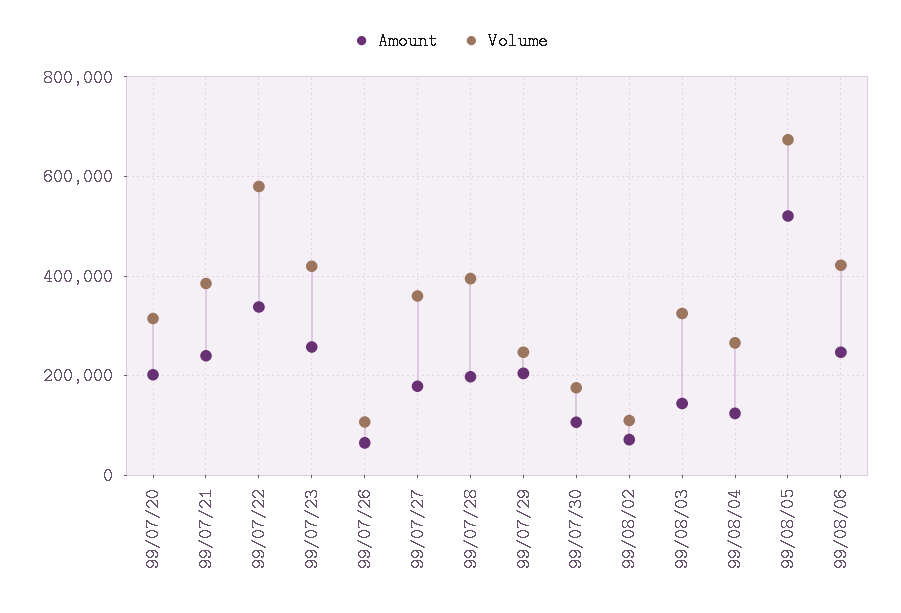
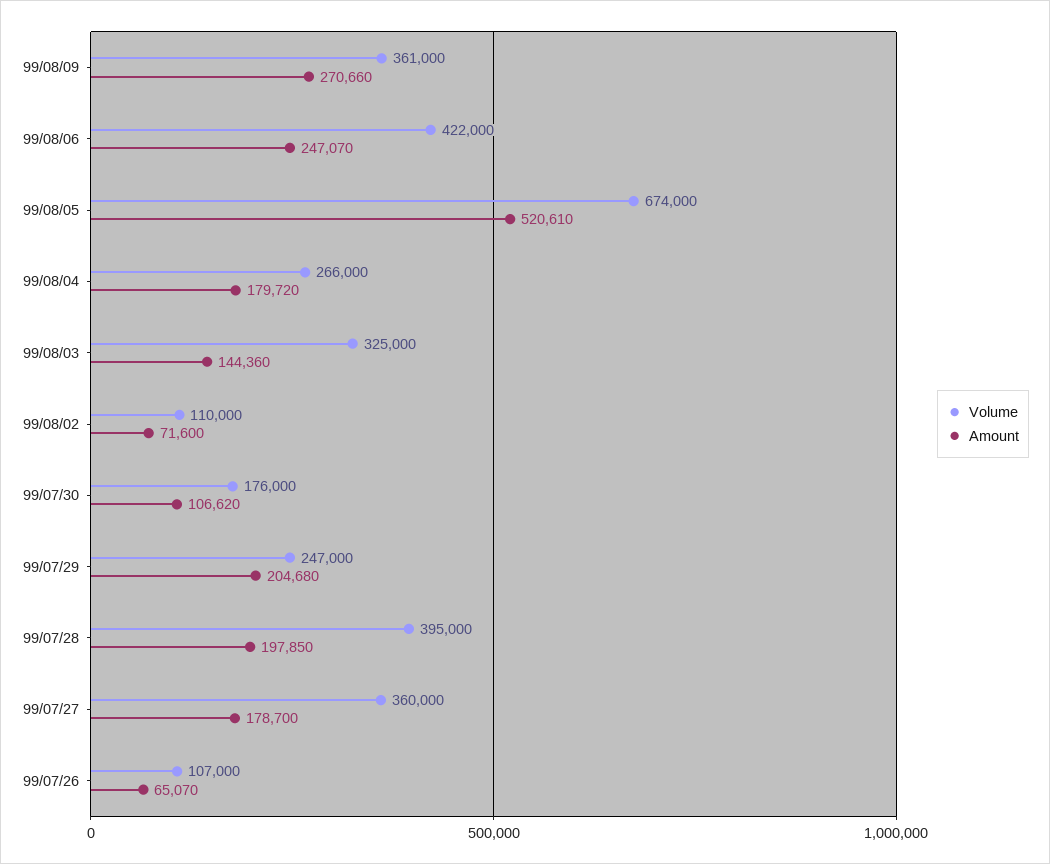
Amount, 99/07/20: 200000 -> none
Volume, 99/07/20: 320000 -> none
Amount, 99/07/21: 240000 -> none
Volume, 99/07/21: 380000 -> none
Amount, 99/07/22: 340000 -> none
Volume, 99/07/22: 580000 -> none
Amount, 99/07/23: 260000 -> none
Volume, 99/07/23: 420000 -> none
Amount, 99/08/04: 120000 -> 179720
Volume, 99/08/09: none -> 361000
Amount, 99/08/09: none -> 270660

